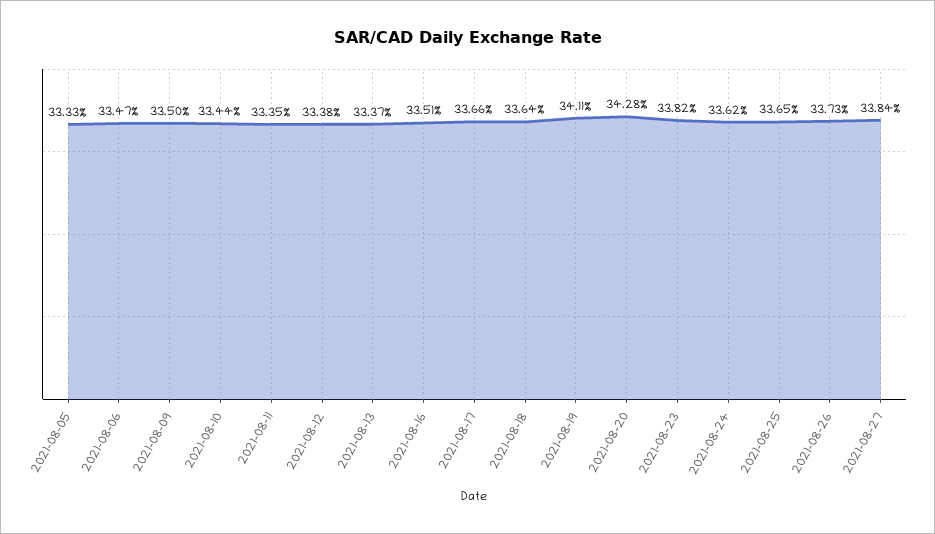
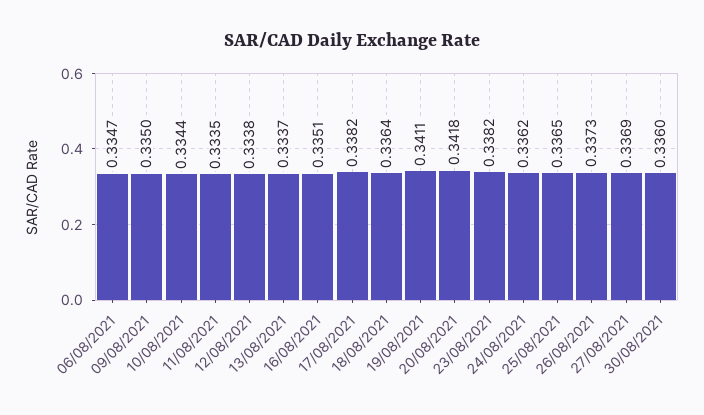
2021-08-05: 0.3333 -> none
2021-08-17: 0.3366 -> 0.3382
2021-08-20: 0.3428 -> 0.3418
2021-08-27: 0.3384 -> 0.3369
30/08/2021: none -> 0.336

